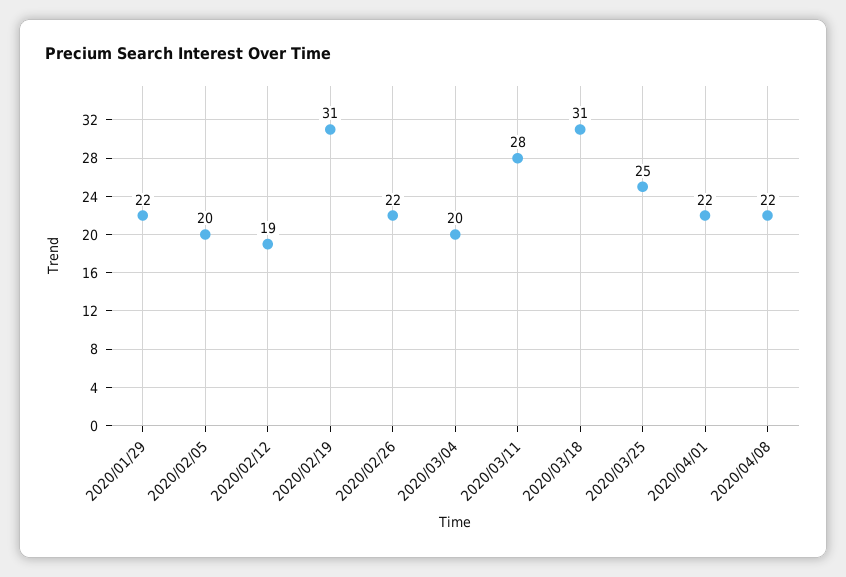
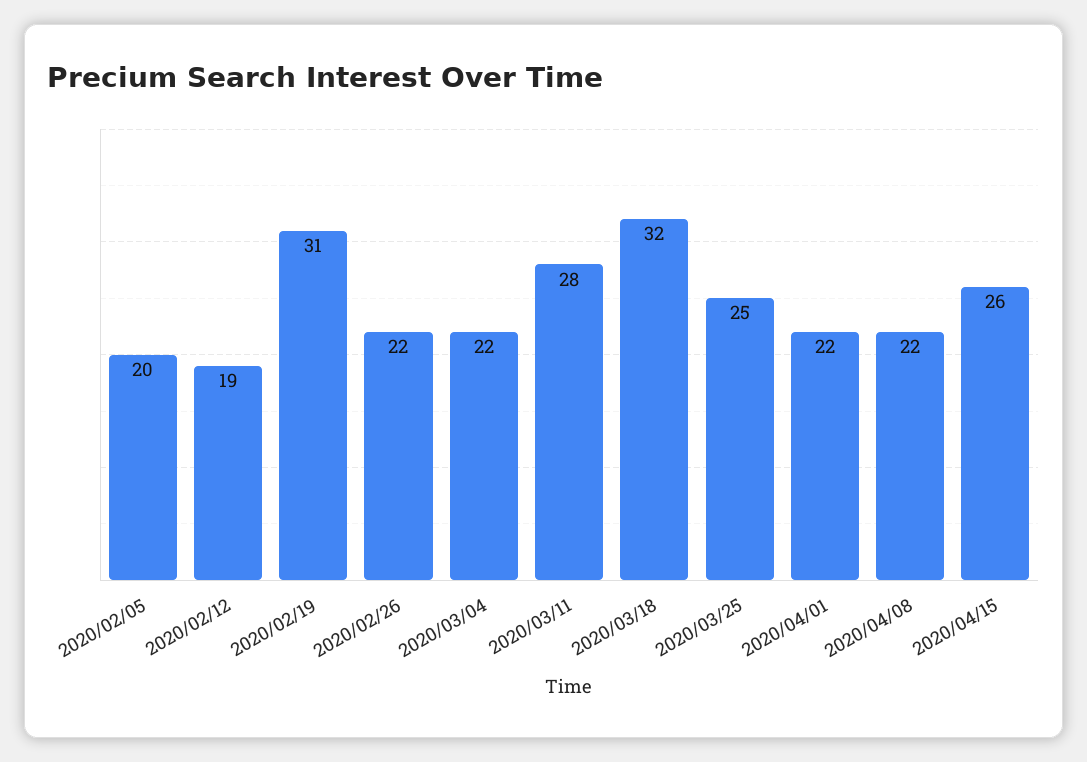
2020/01/29: 22 -> none
2020/03/04: 20 -> 22
2020/03/18: 31 -> 32
2020/04/15: none -> 26

